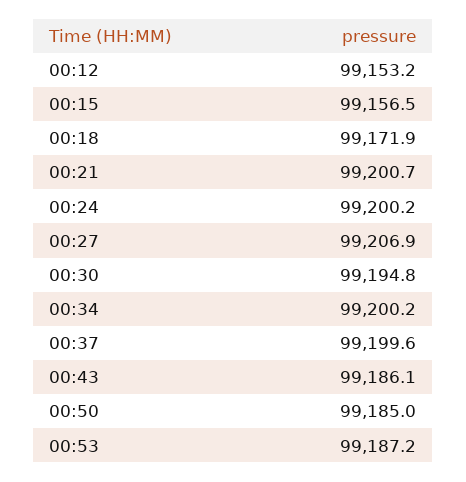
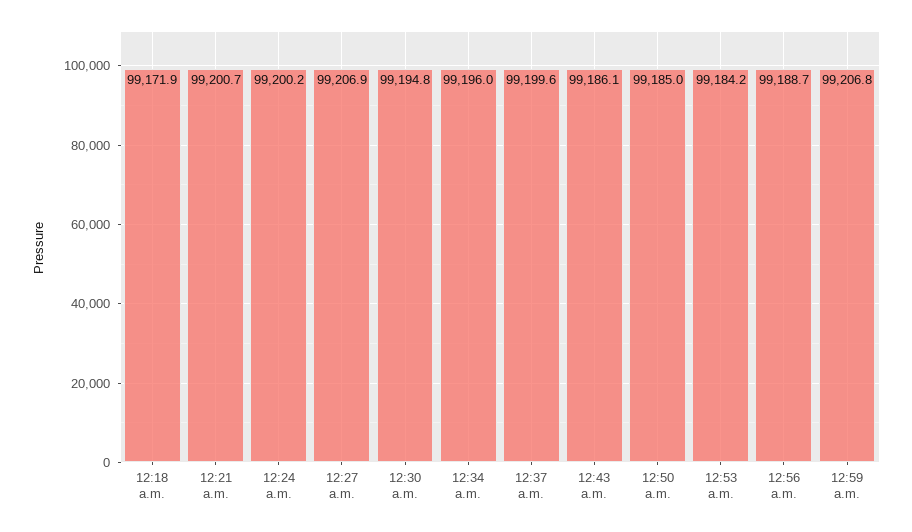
00:12: 99153.2 -> none
00:15: 99156.5 -> none
00:34: 99200.2 -> 99196
00:53: 99187.2 -> 99184.2
12:56 a.m.: none -> 99188.7
12:59 a.m.: none -> 99206.8

